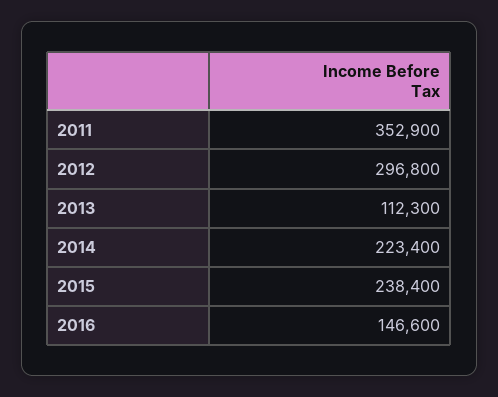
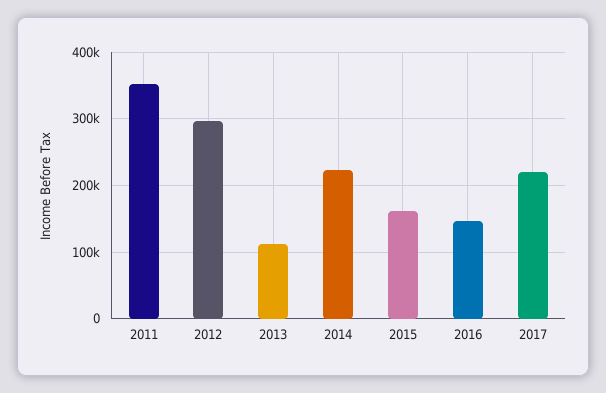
2015: 238400 -> 160000
2017: none -> 220000

